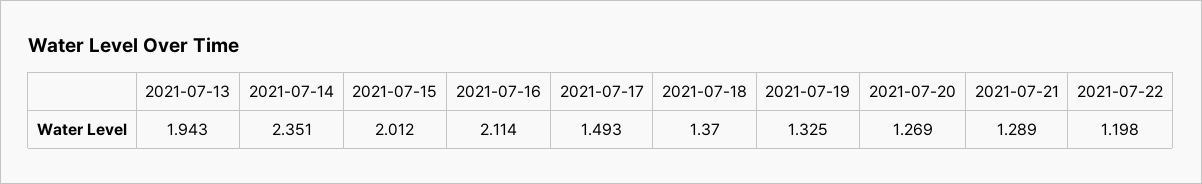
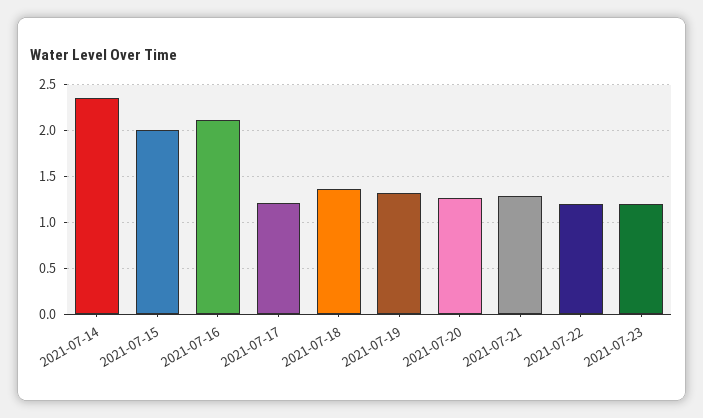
2021-07-13: 1.943 -> none
2021-07-17: 1.493 -> 1.2
2021-07-23: none -> 1.2

